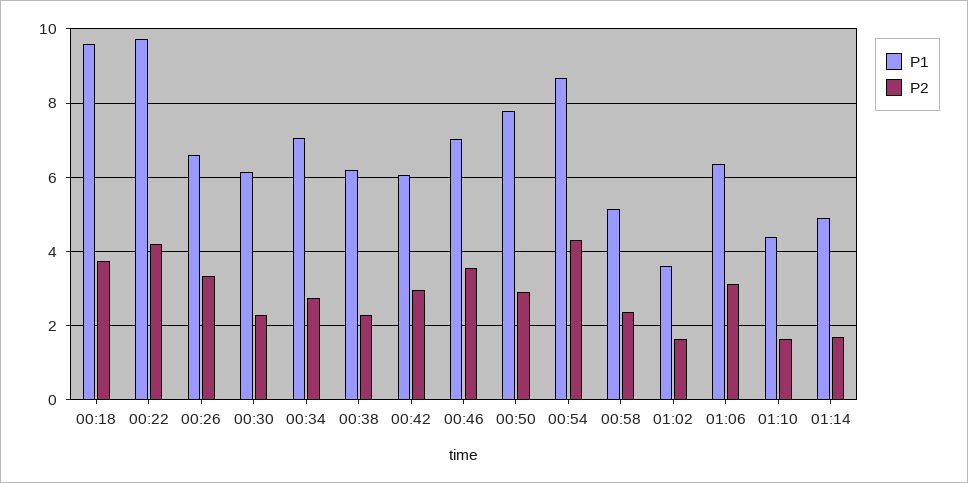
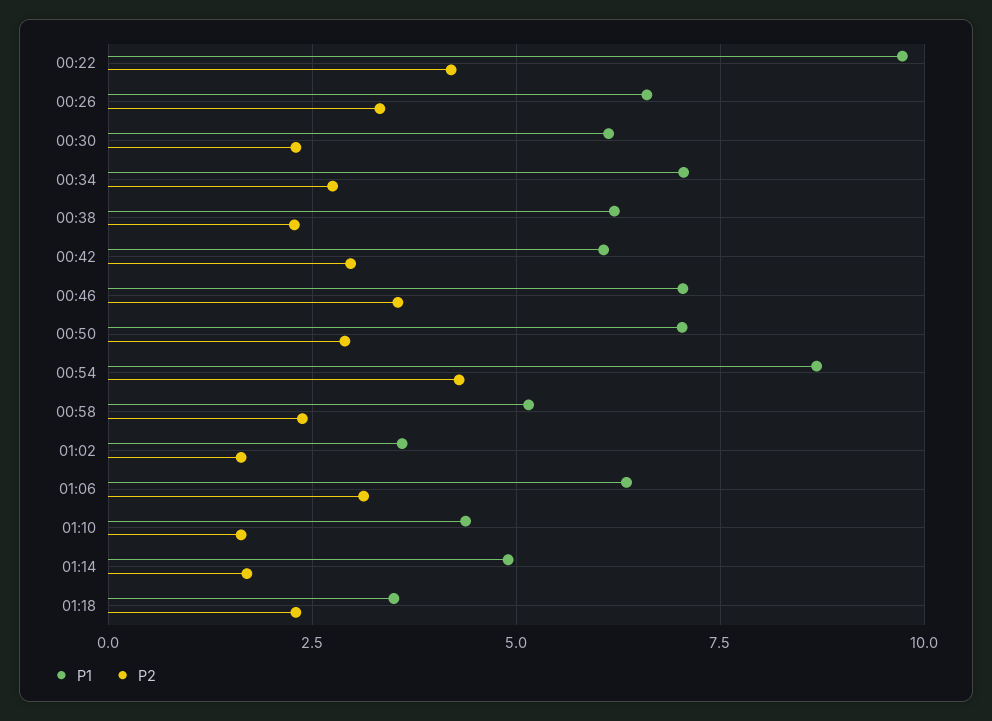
P1, 00:18: 9.6 -> none
P2, 00:18: 3.8 -> none
P1, 00:50: 7.8 -> 7
P1, 01:18: none -> 3.5
P2, 01:18: none -> 2.25

